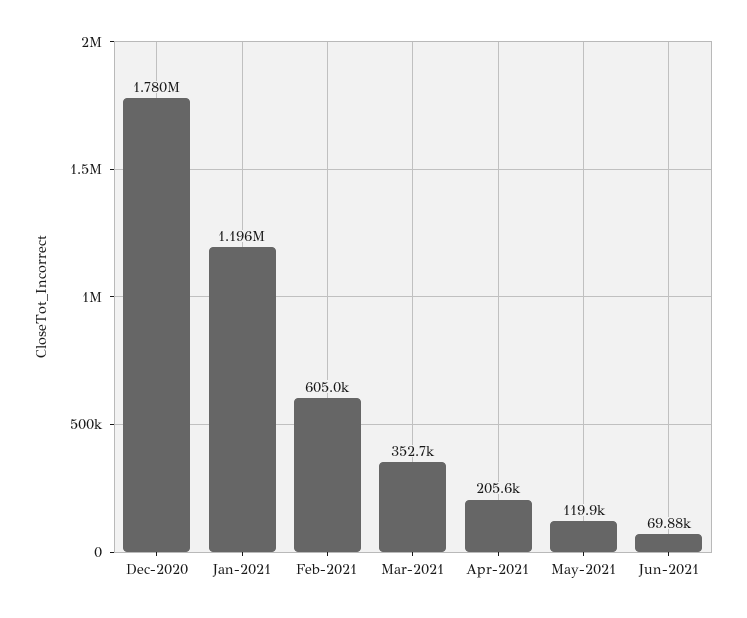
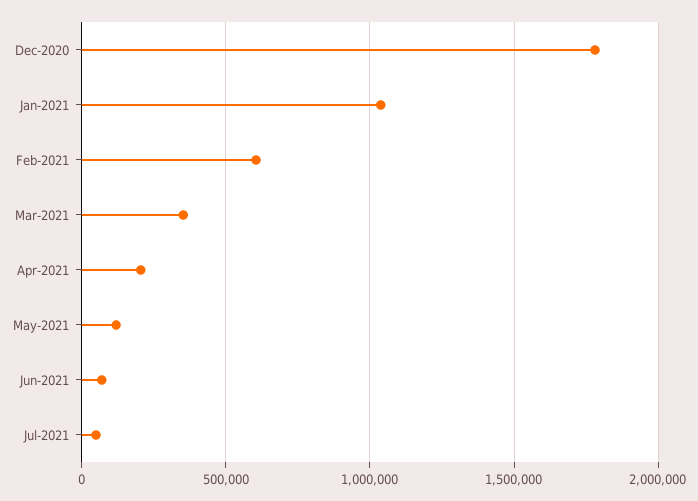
Jan-2021: 1196000 -> 1050000
Jul-2021: none -> 50000

